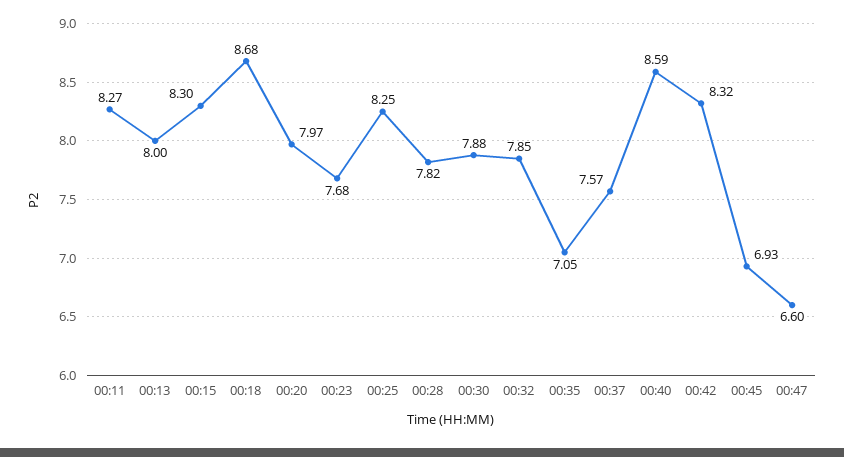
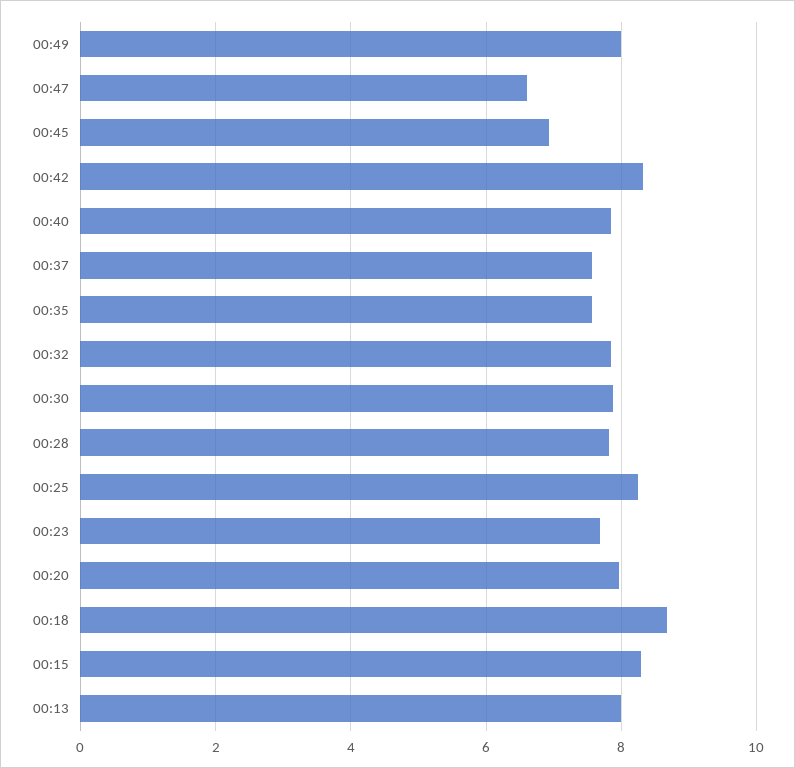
00:11: 8.27 -> none
00:35: 7.05 -> 7.6
00:40: 8.59 -> 7.8
00:49: none -> 8

